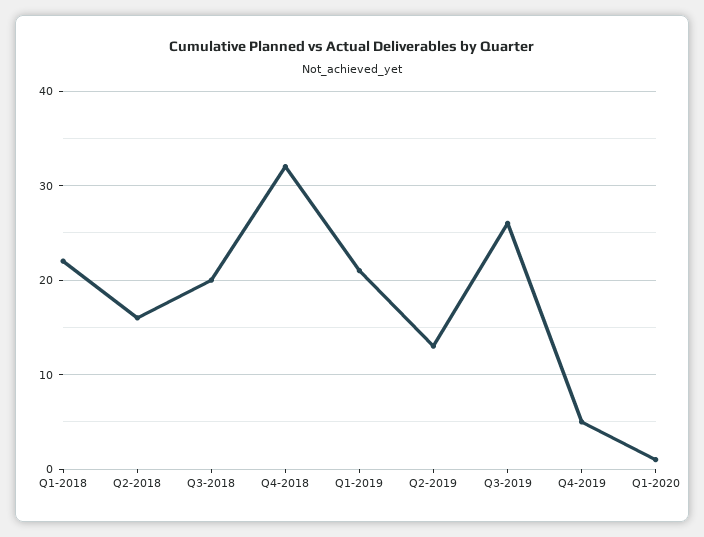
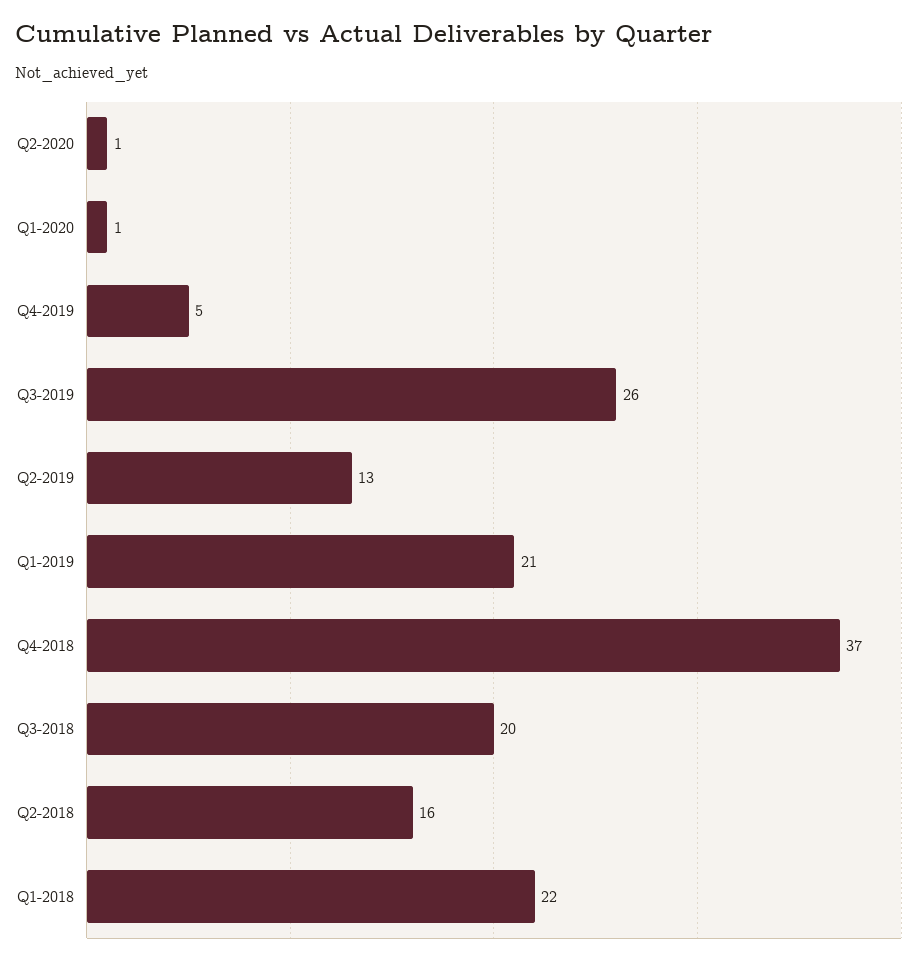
Q4-2018: 32 -> 37
Q2-2020: none -> 1

